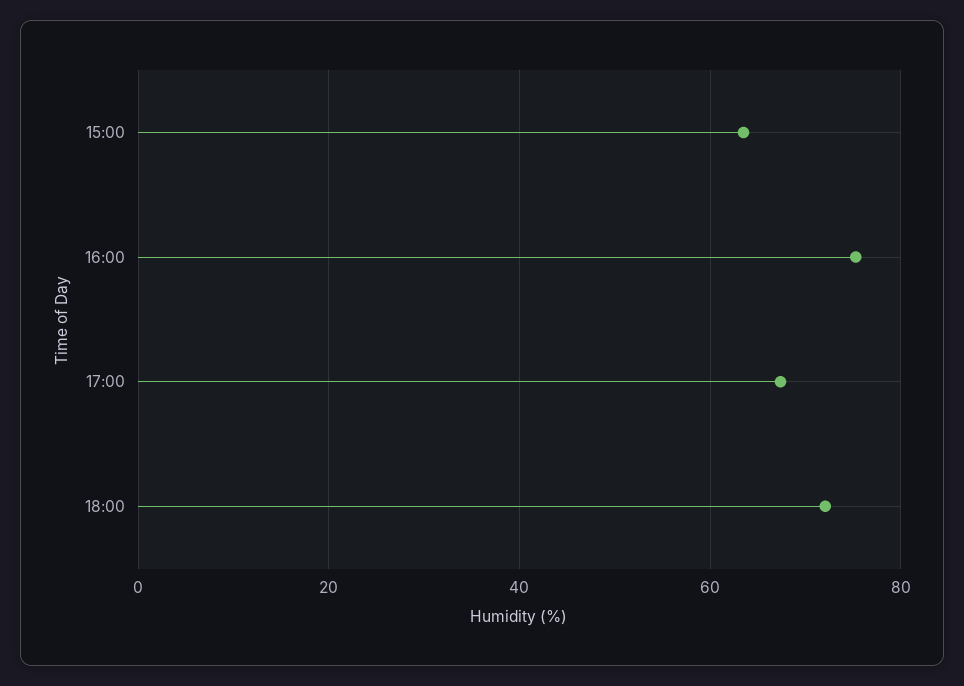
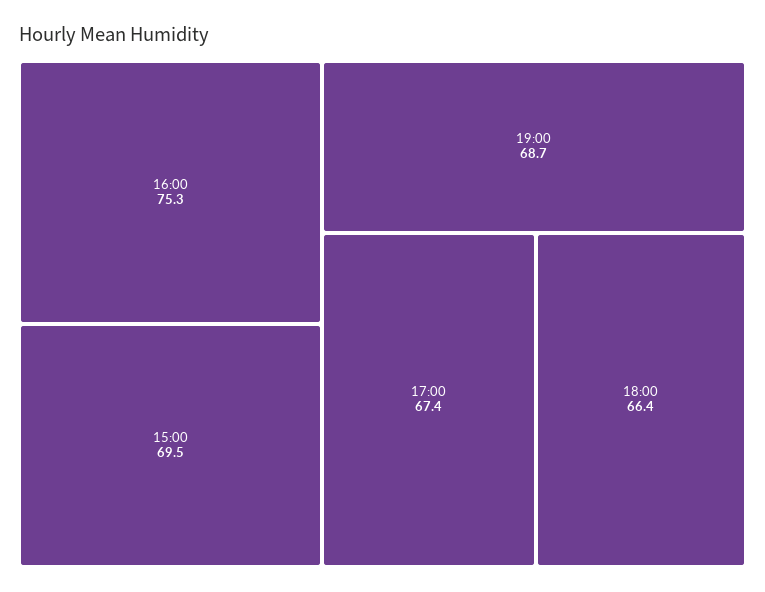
15:00: 64 -> 69.5
18:00: 72 -> 66.4
19:00: none -> 68.7

